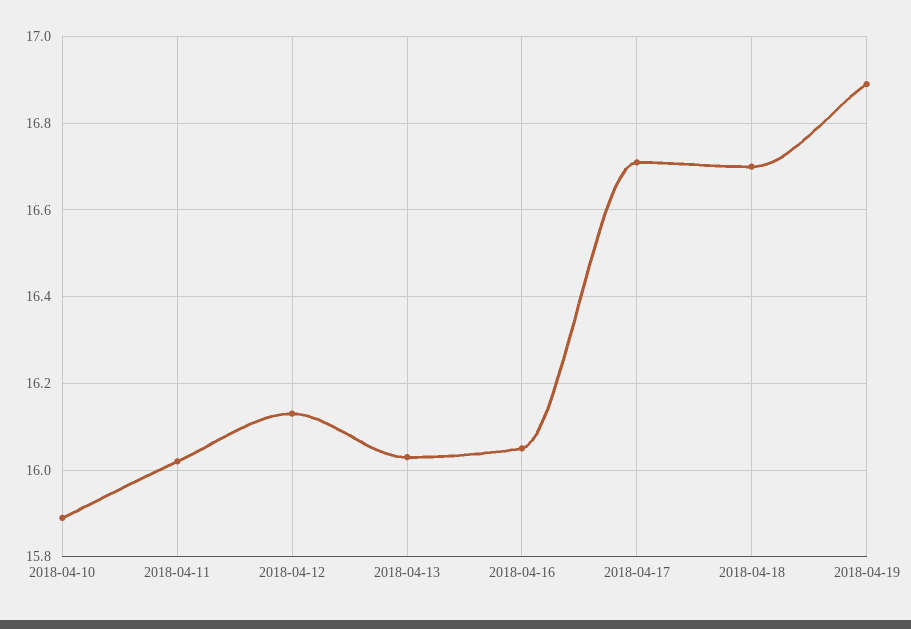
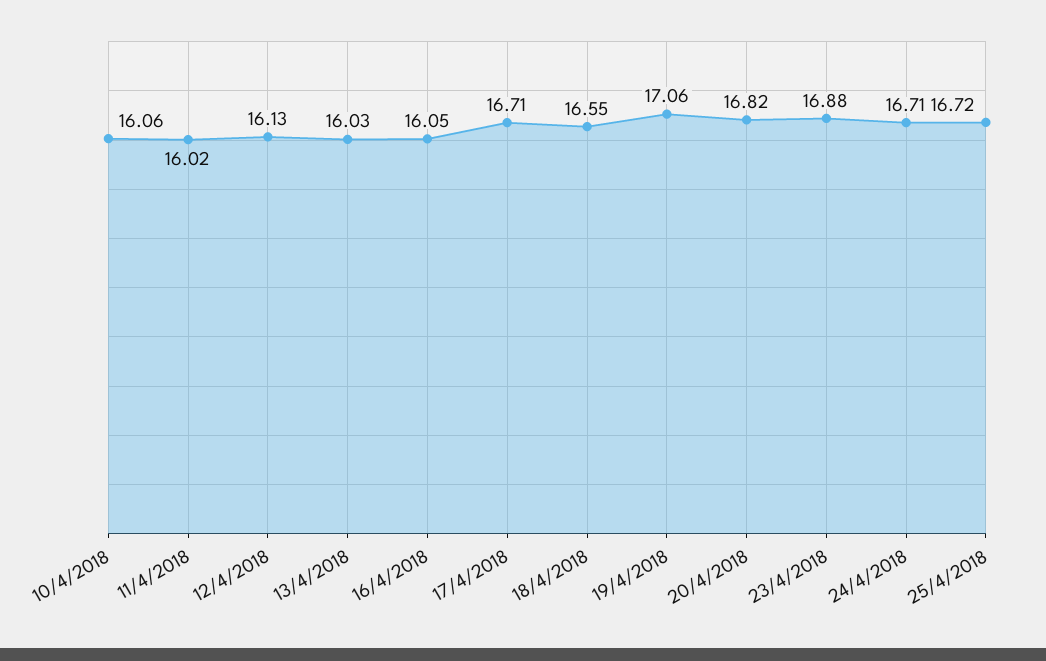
2018-04-10: 15.9 -> 16.06
2018-04-18: 16.7 -> 16.55
2018-04-19: 16.9 -> 17.06
20/4/2018: none -> 16.82
23/4/2018: none -> 16.88
24/4/2018: none -> 16.71
25/4/2018: none -> 16.72

